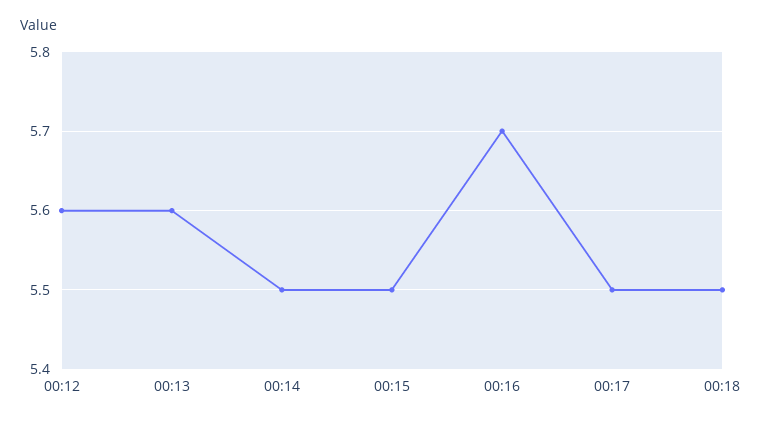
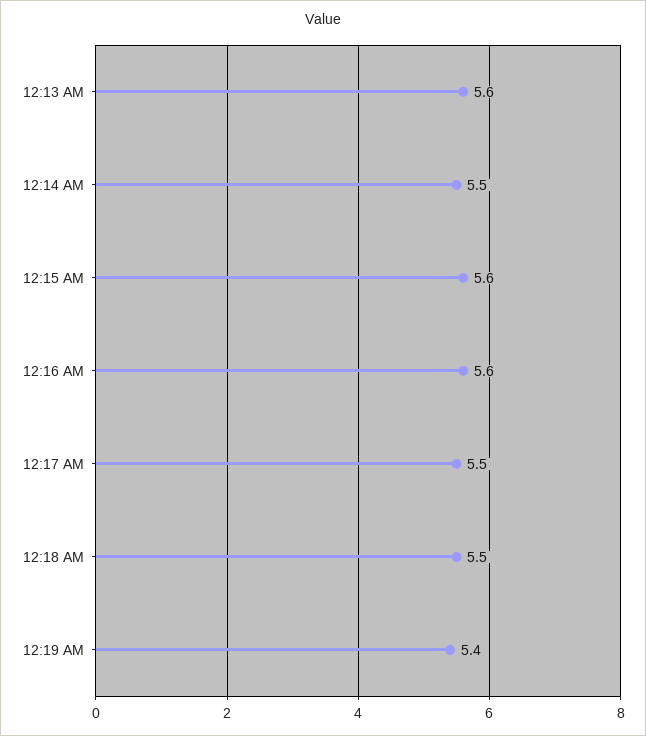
00:12: 5.6 -> none
00:15: 5.5 -> 5.6
00:16: 5.7 -> 5.6
12:19 AM: none -> 5.4

